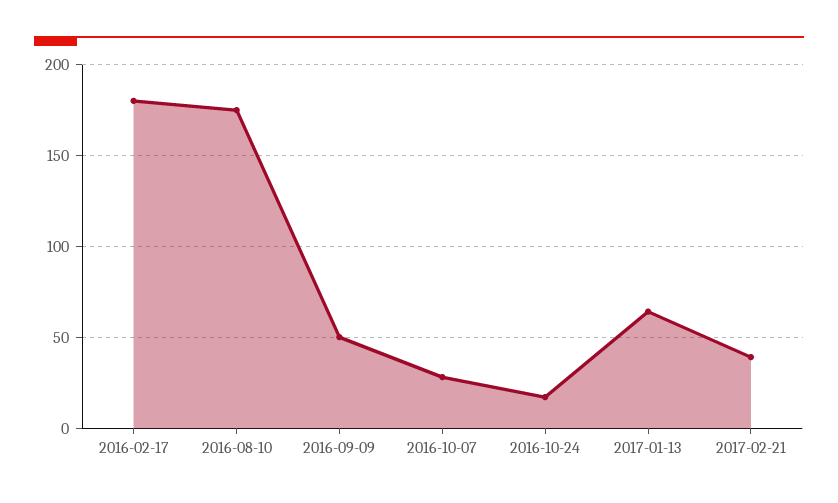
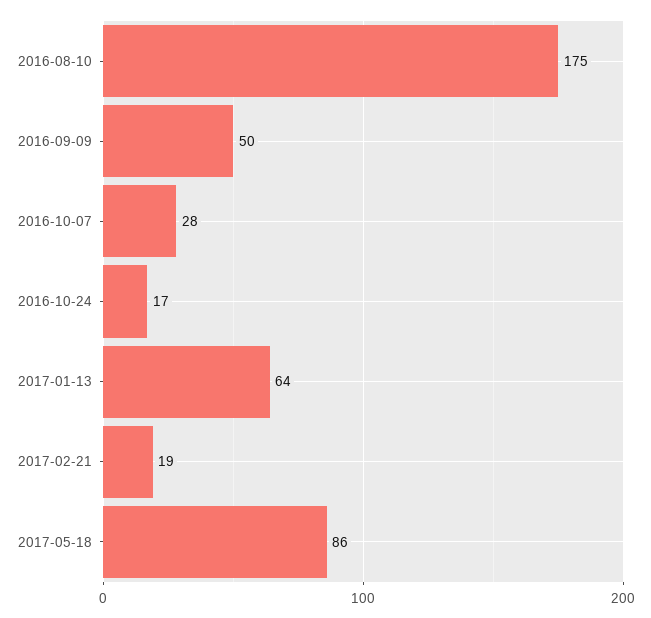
2016-02-17: 180 -> none
2017-02-21: 40 -> 19
2017-05-18: none -> 86

